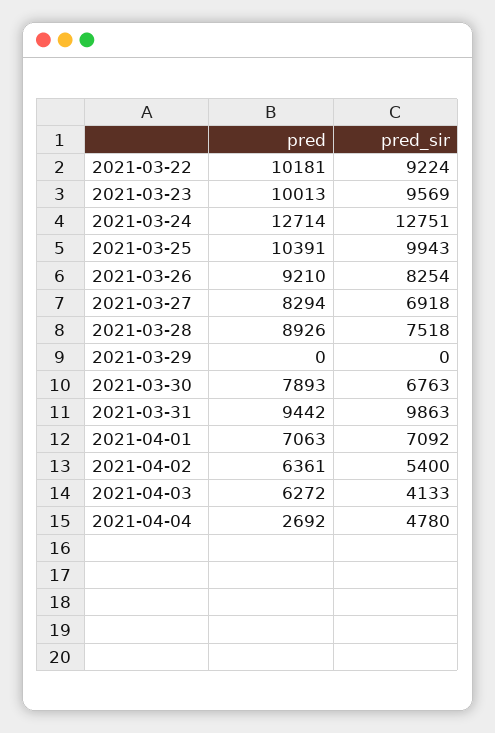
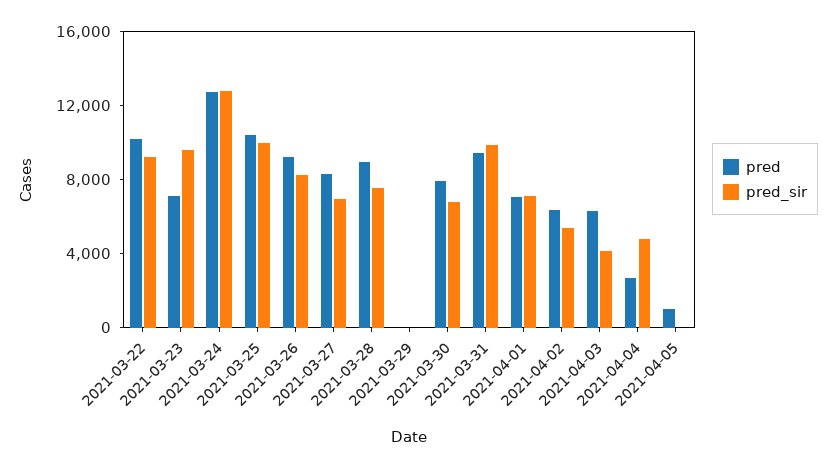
pred, 2021-03-23: 10013 -> 7000
pred, 2021-04-05: none -> 1000
pred_sir, 2021-04-05: none -> 0

